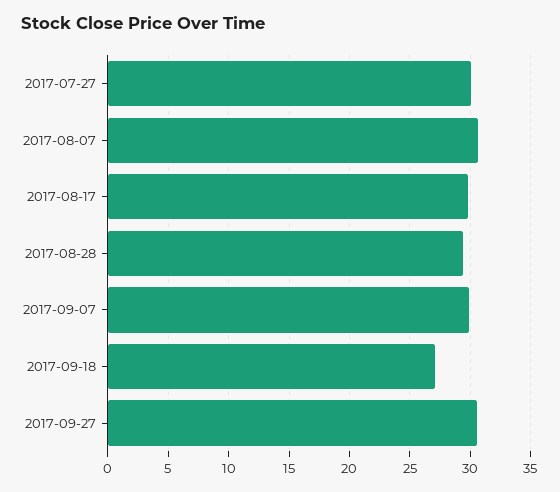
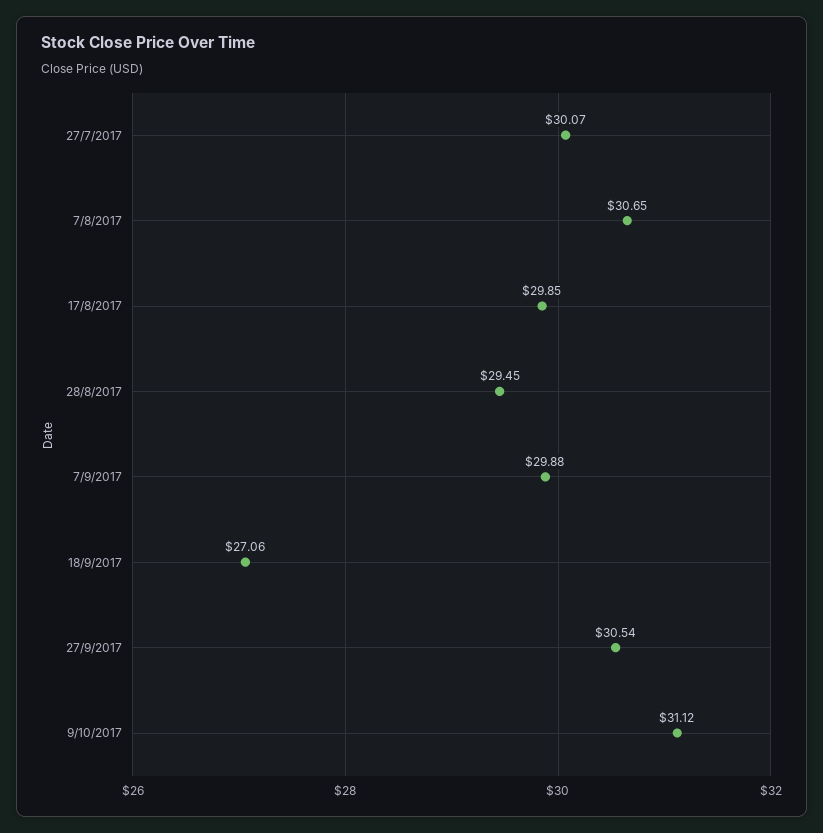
9/10/2017: none -> 31.12

